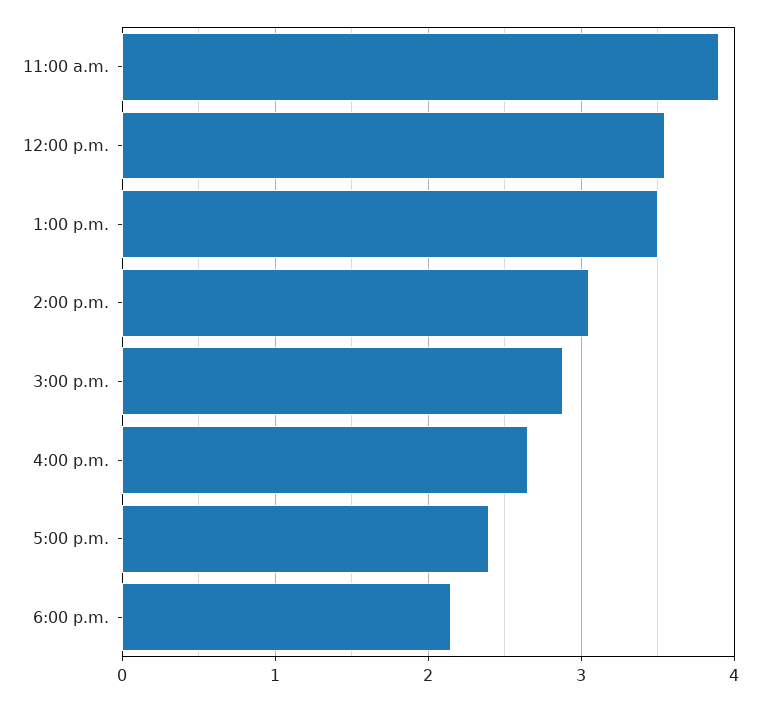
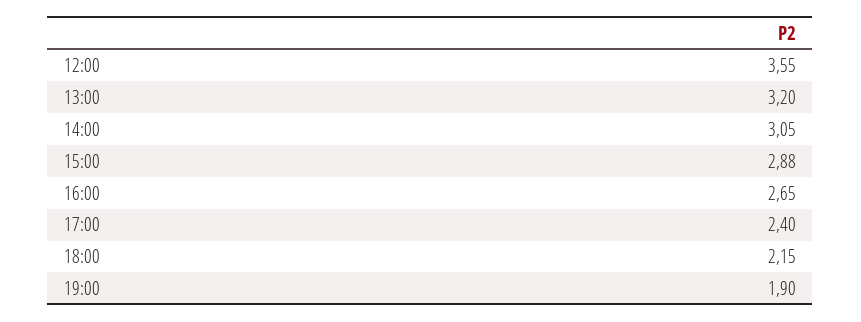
11:00 a.m.: 3.9 -> none
1:00 p.m.: 3.5 -> 3.2
19:00: none -> 1.9

